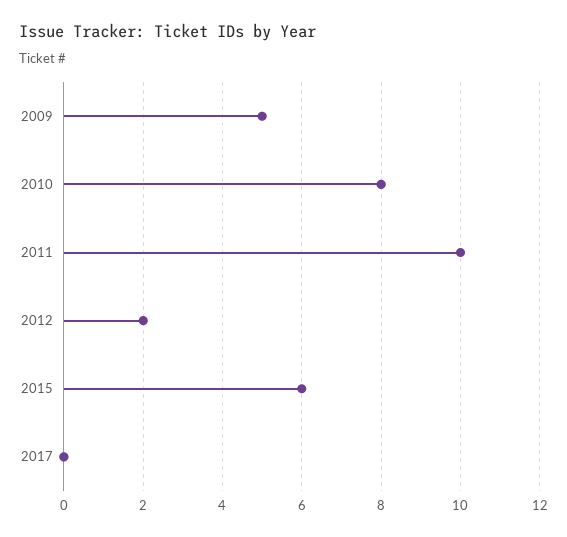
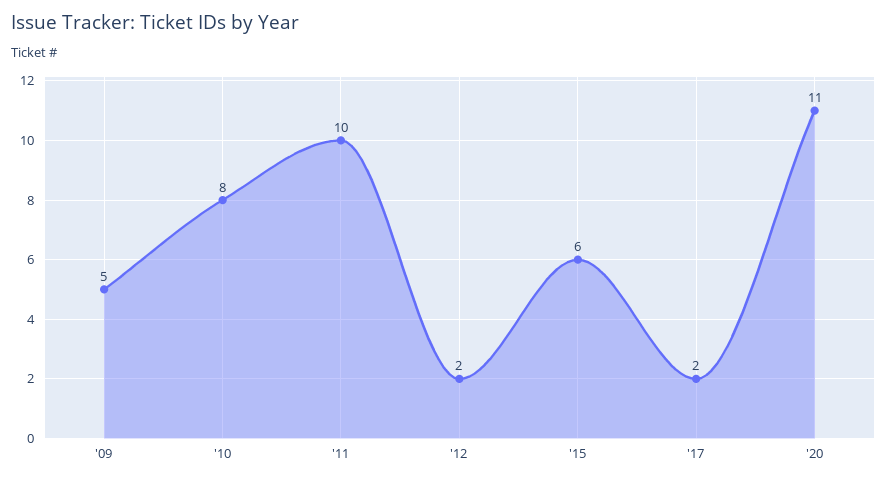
2017: 0 -> 2
'20: none -> 11

